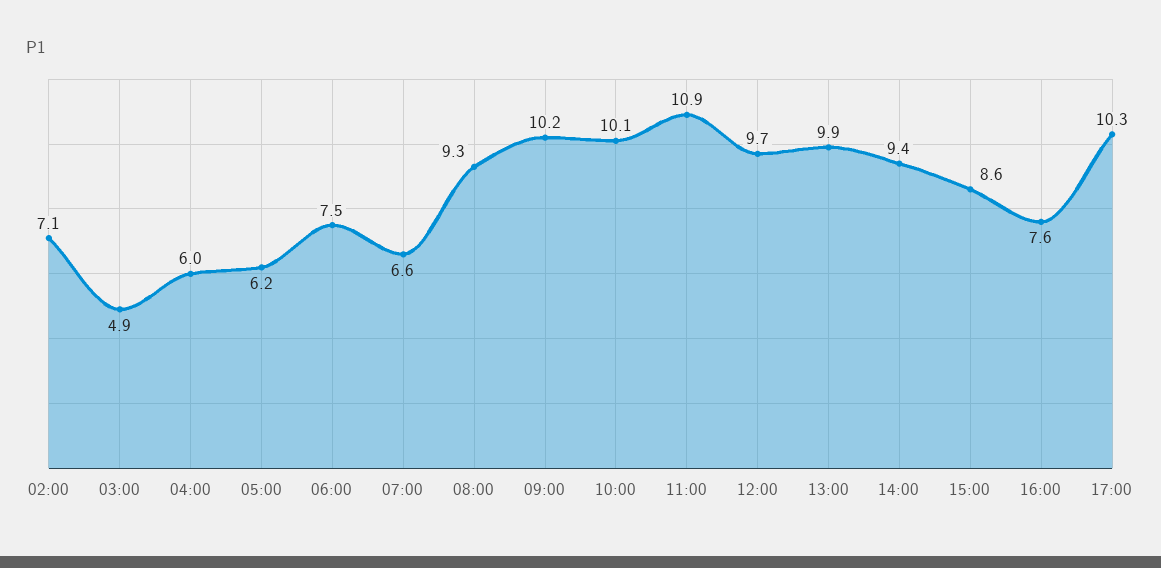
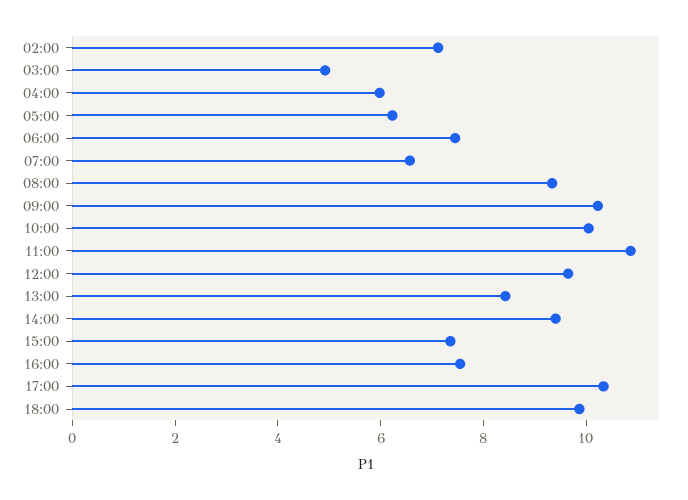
13:00: 9.9 -> 8.5
15:00: 8.6 -> 7.5
18:00: none -> 10

